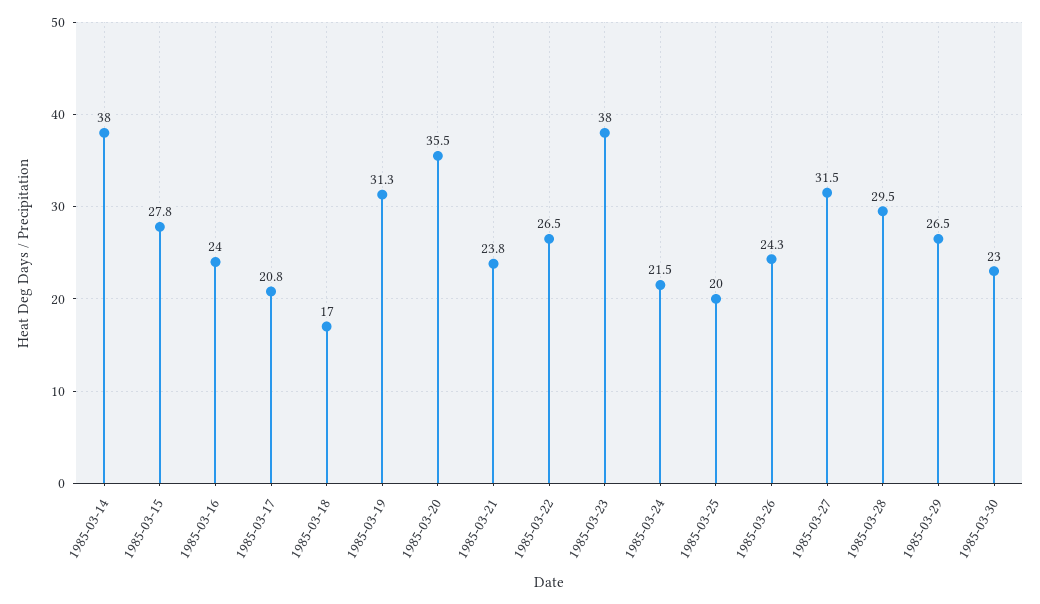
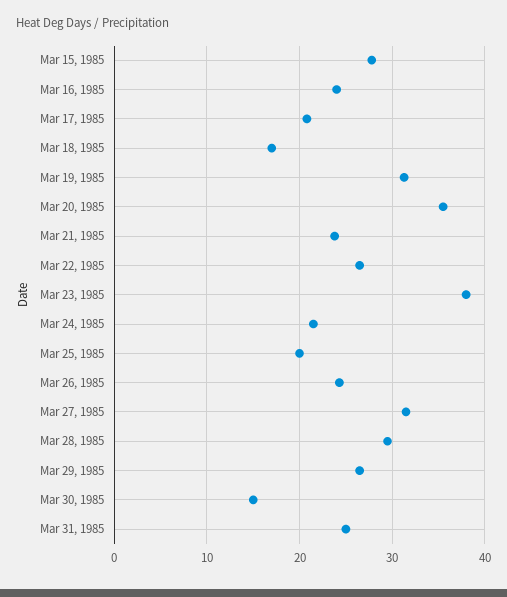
1985-03-14: 38 -> none
1985-03-30: 23 -> 15
Mar 31, 1985: none -> 25

